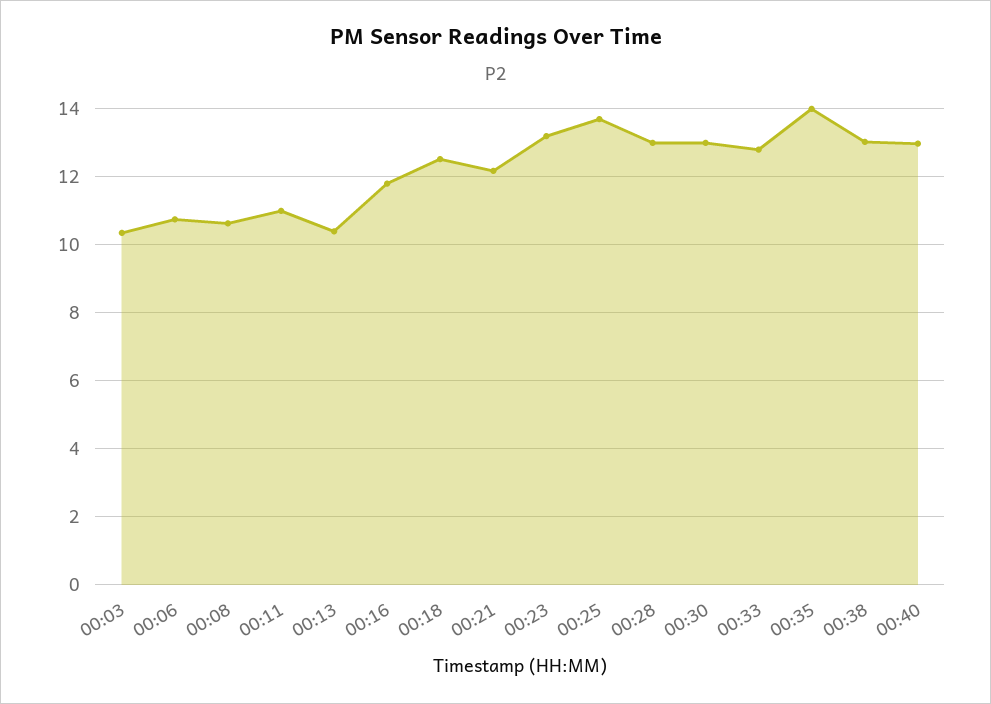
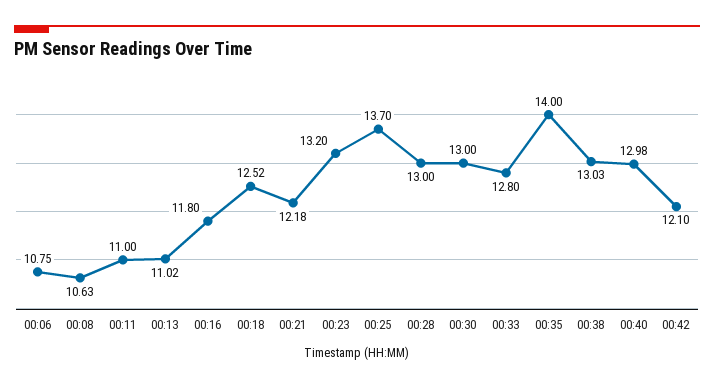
00:03: 10.4 -> none
00:13: 10.4 -> 11.02
00:42: none -> 12.1

